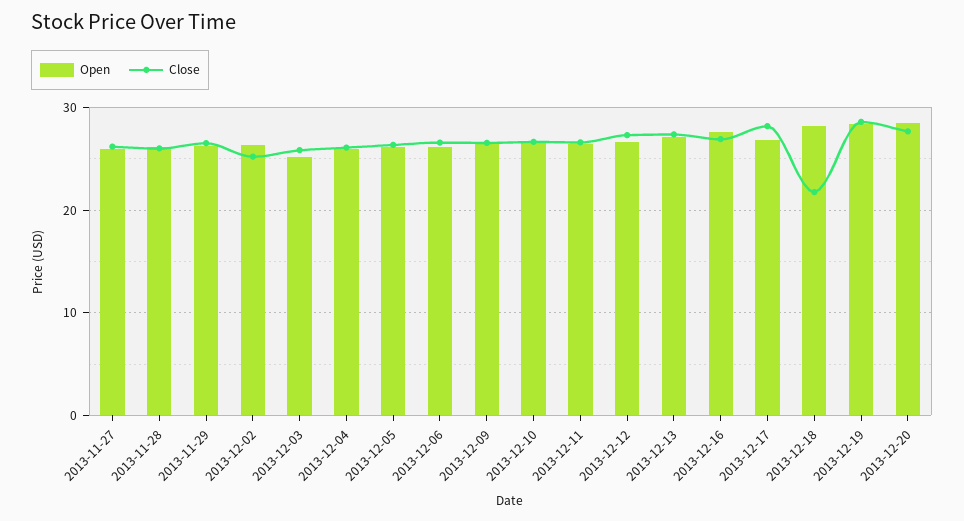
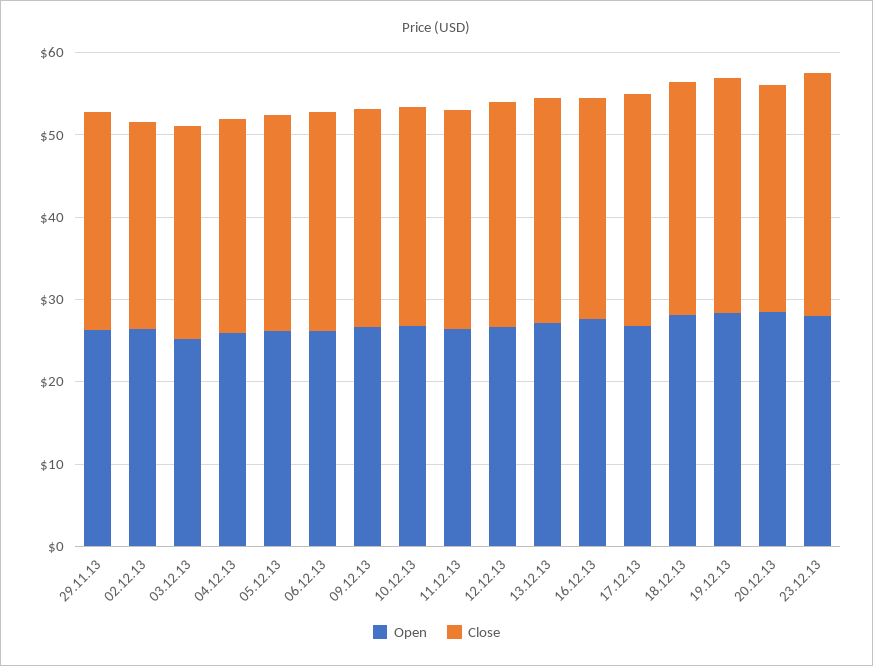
Open, 2013-11-27: 26 -> none
Close, 2013-11-27: 26 -> none
Open, 2013-11-28: 26 -> none
Close, 2013-11-28: 26 -> none
Close, 2013-12-18: 22 -> 28
Open, 23.12.13: none -> 28
Close, 23.12.13: none -> 30

